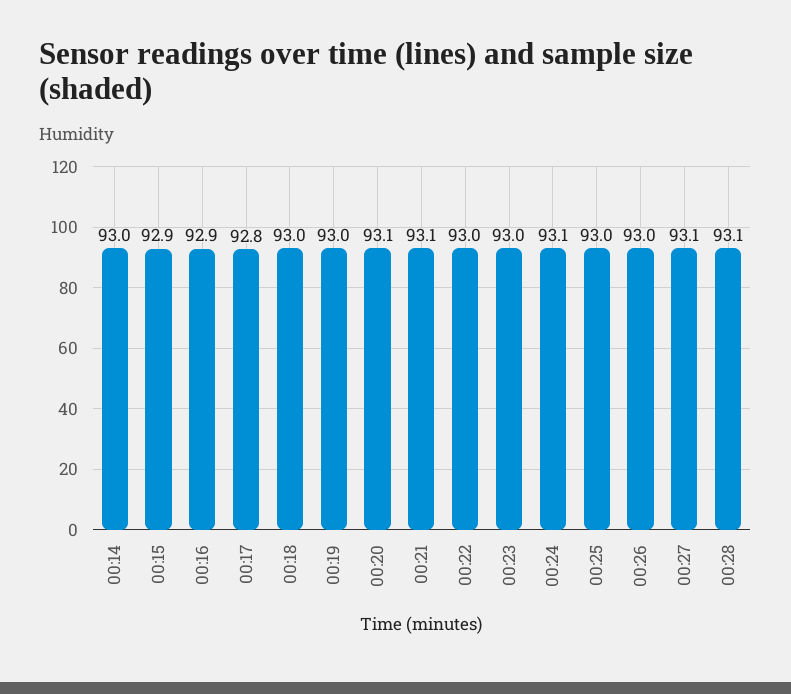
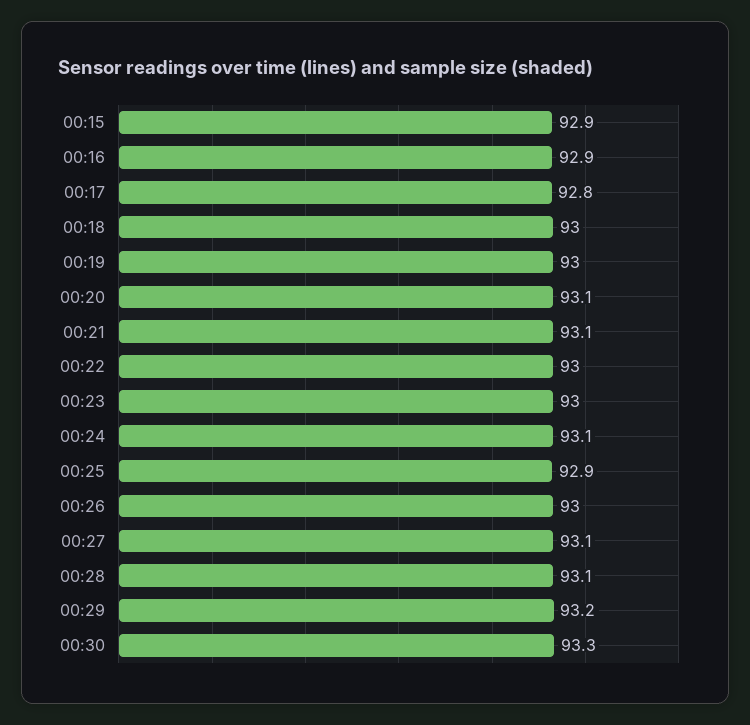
00:14: 93 -> none
00:25: 93 -> 92.9
00:29: none -> 93.2
00:30: none -> 93.3

